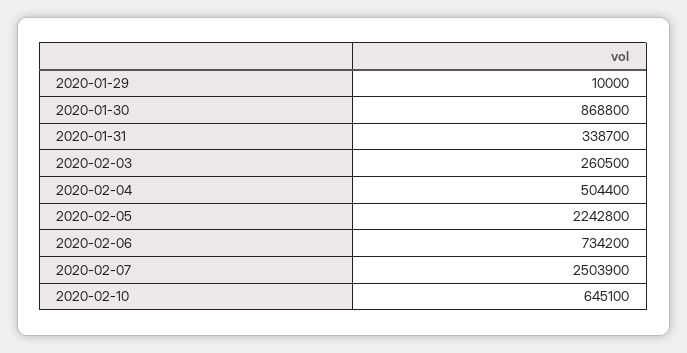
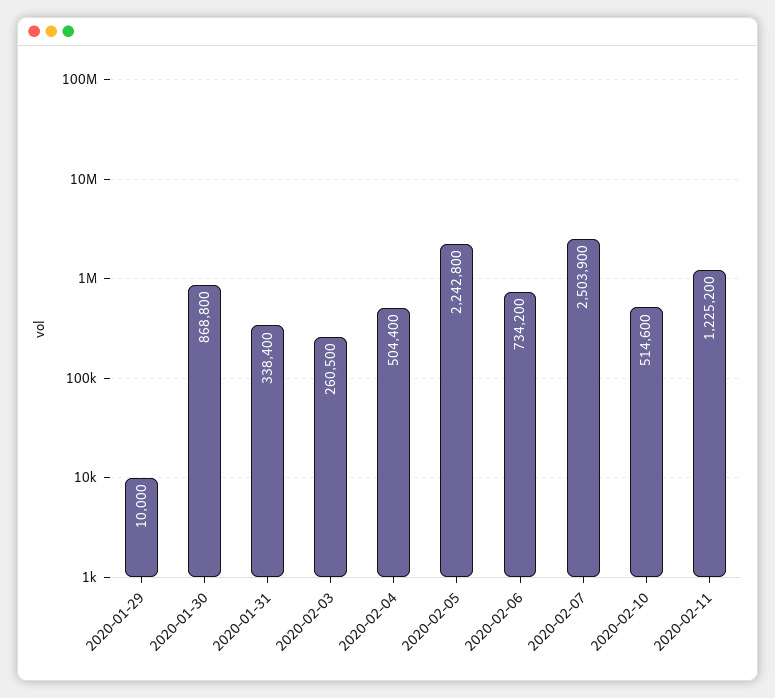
2020-01-31: 338700 -> 338400
2020-02-10: 645100 -> 514600
2020-02-11: none -> 1225200

